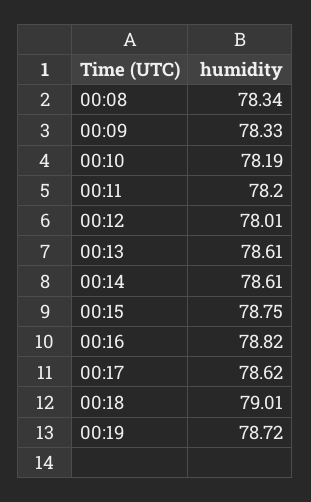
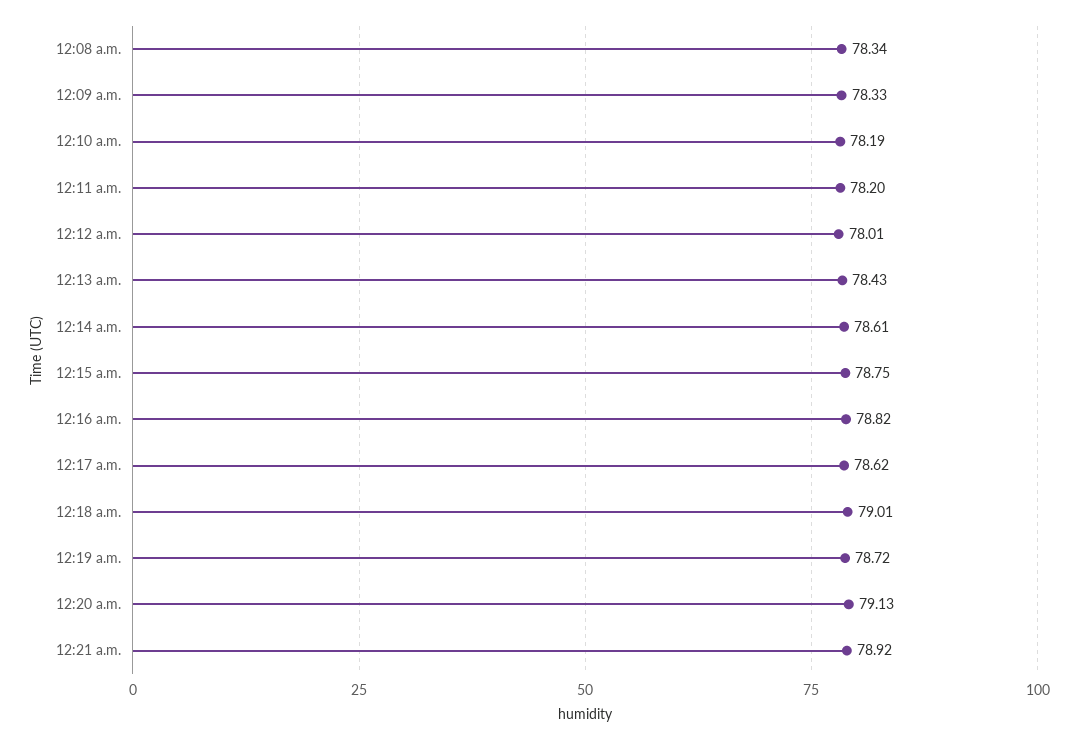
00:13: 78.61 -> 78.43
12:20 a.m.: none -> 79.13
12:21 a.m.: none -> 78.92

